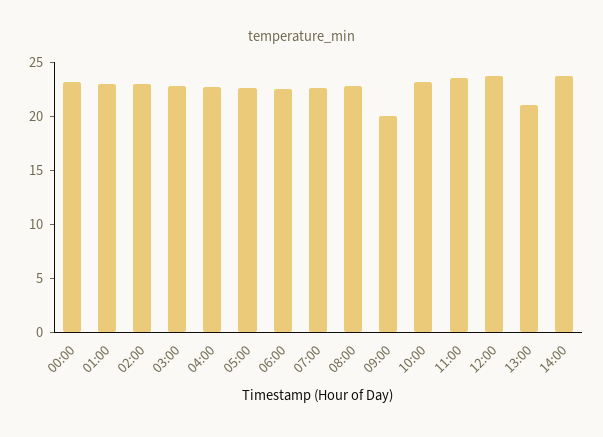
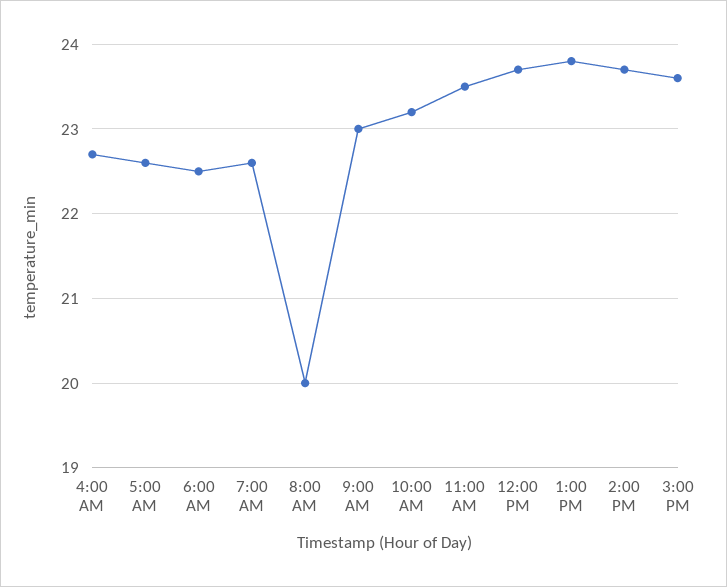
00:00: 23 -> none
01:00: 23 -> none
02:00: 23 -> none
03:00: 23 -> none
08:00: 23 -> 20
09:00: 20 -> 23
13:00: 21 -> 23.8
3:00 PM: none -> 23.6

